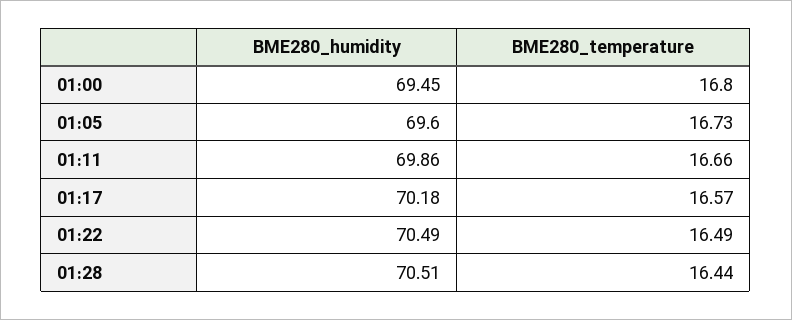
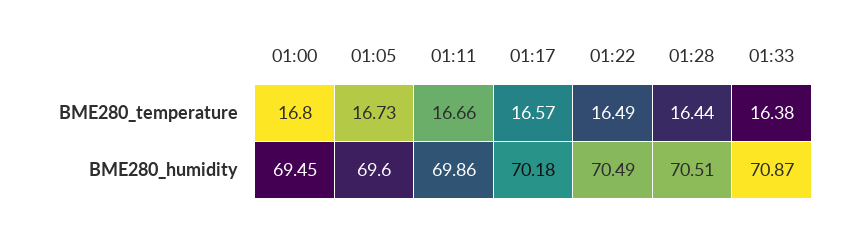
BME280_temperature, 01:33: none -> 16.38
BME280_humidity, 01:33: none -> 70.87

